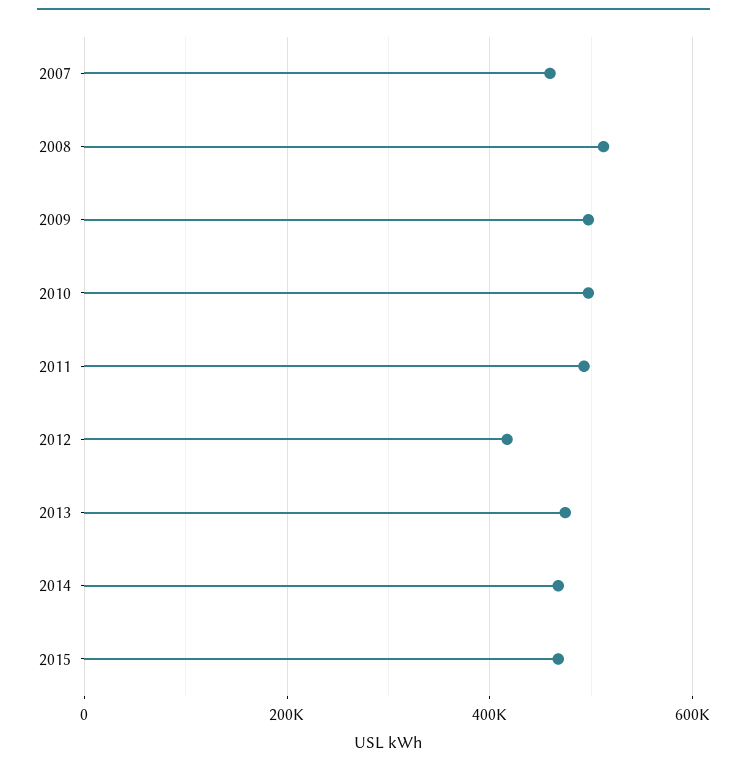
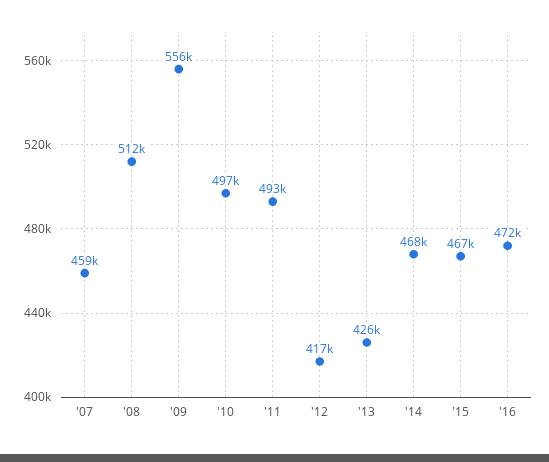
2009: 500000 -> 556000
2013: 480000 -> 426000
'16: none -> 472000

